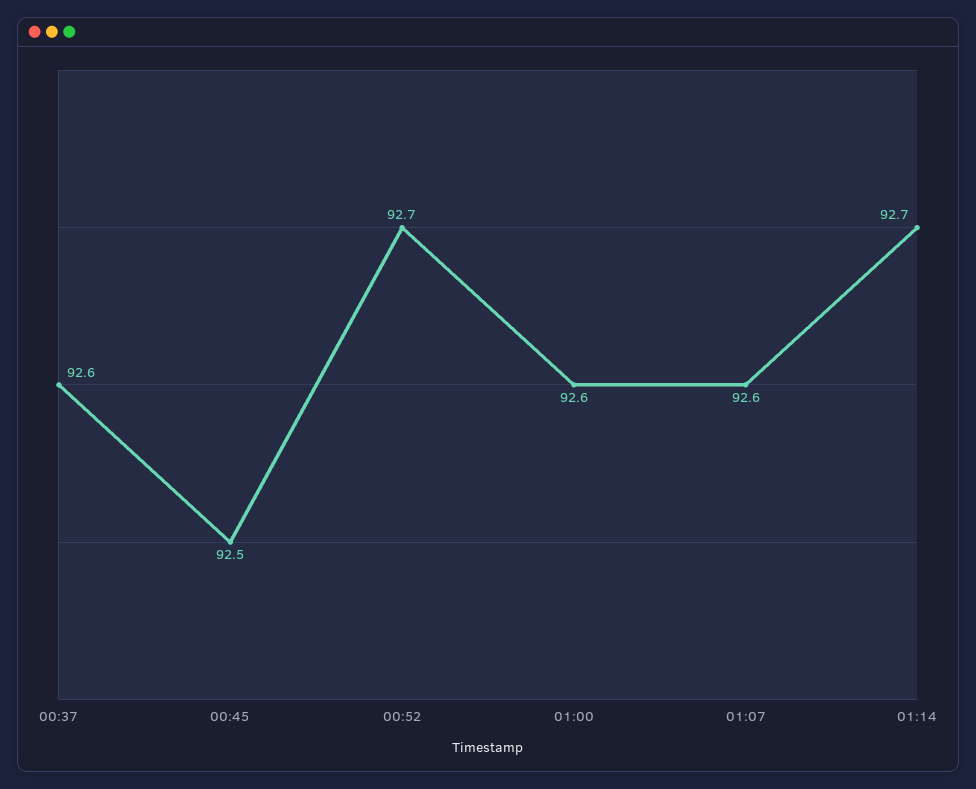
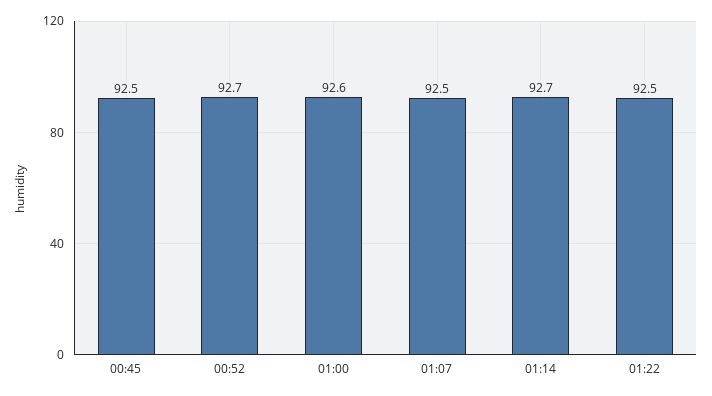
00:37: 92.6 -> none
01:07: 92.6 -> 92.5
01:22: none -> 92.5

